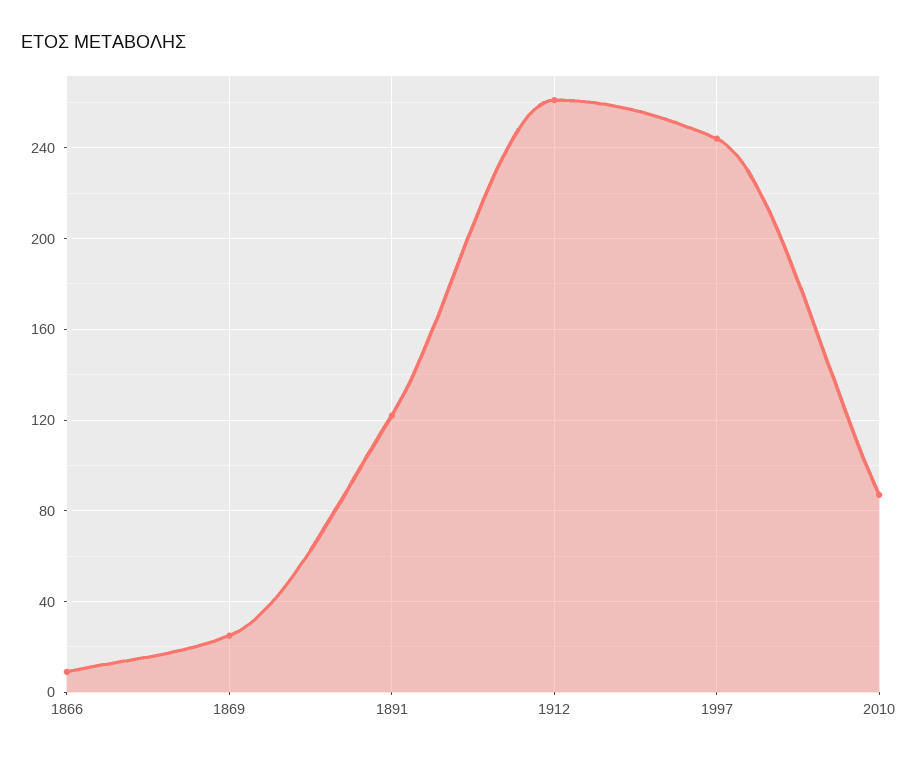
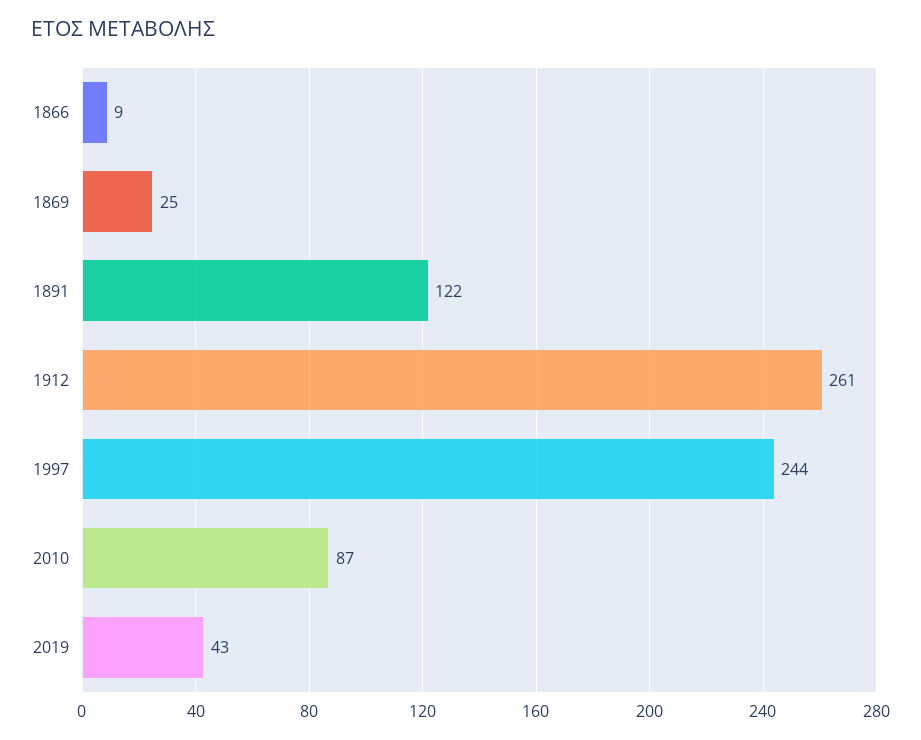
2019: none -> 43

